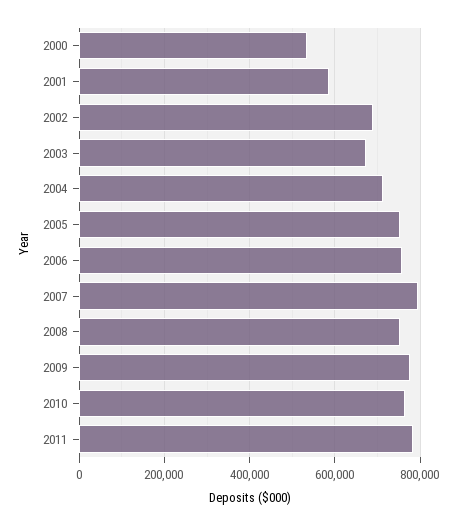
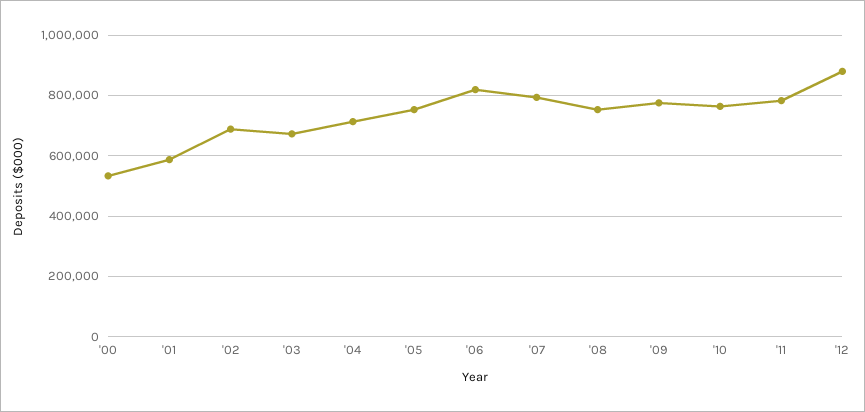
2006: 760000 -> 820000
'12: none -> 880000

